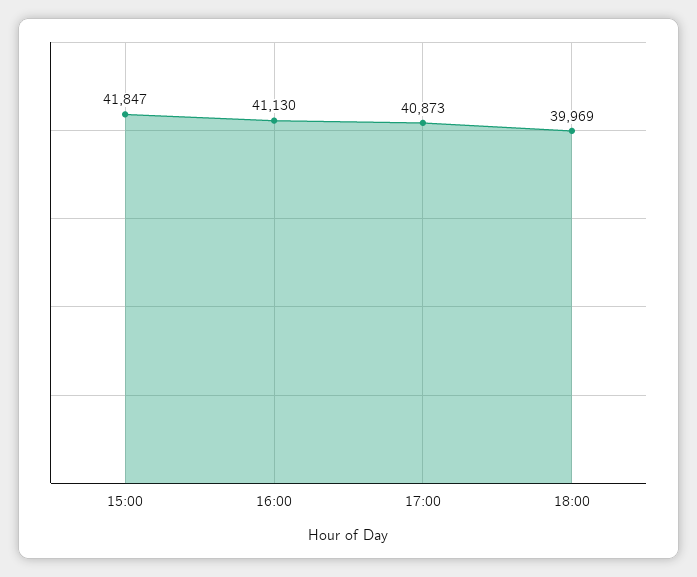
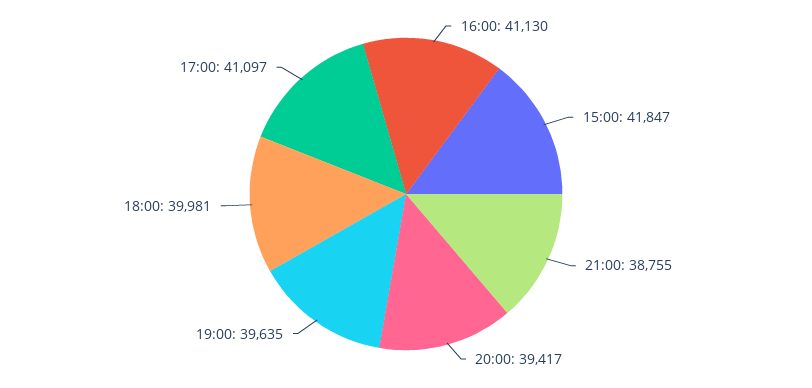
17:00: 40873 -> 41097
18:00: 39969 -> 39981
21:00: none -> 38755
20:00: none -> 39417
19:00: none -> 39635

